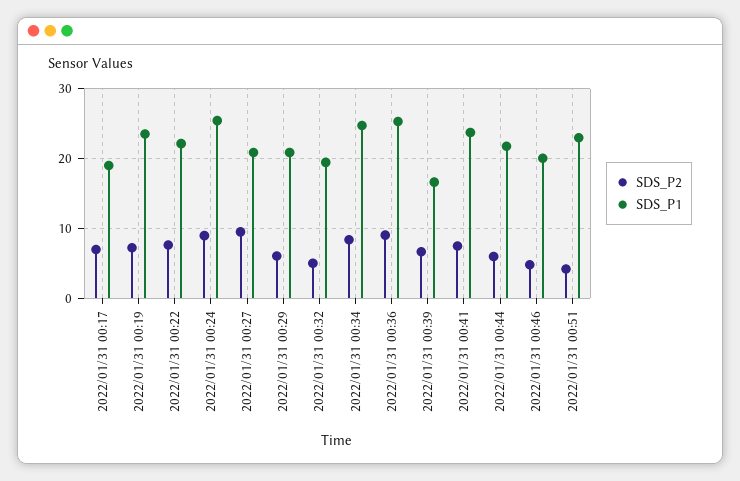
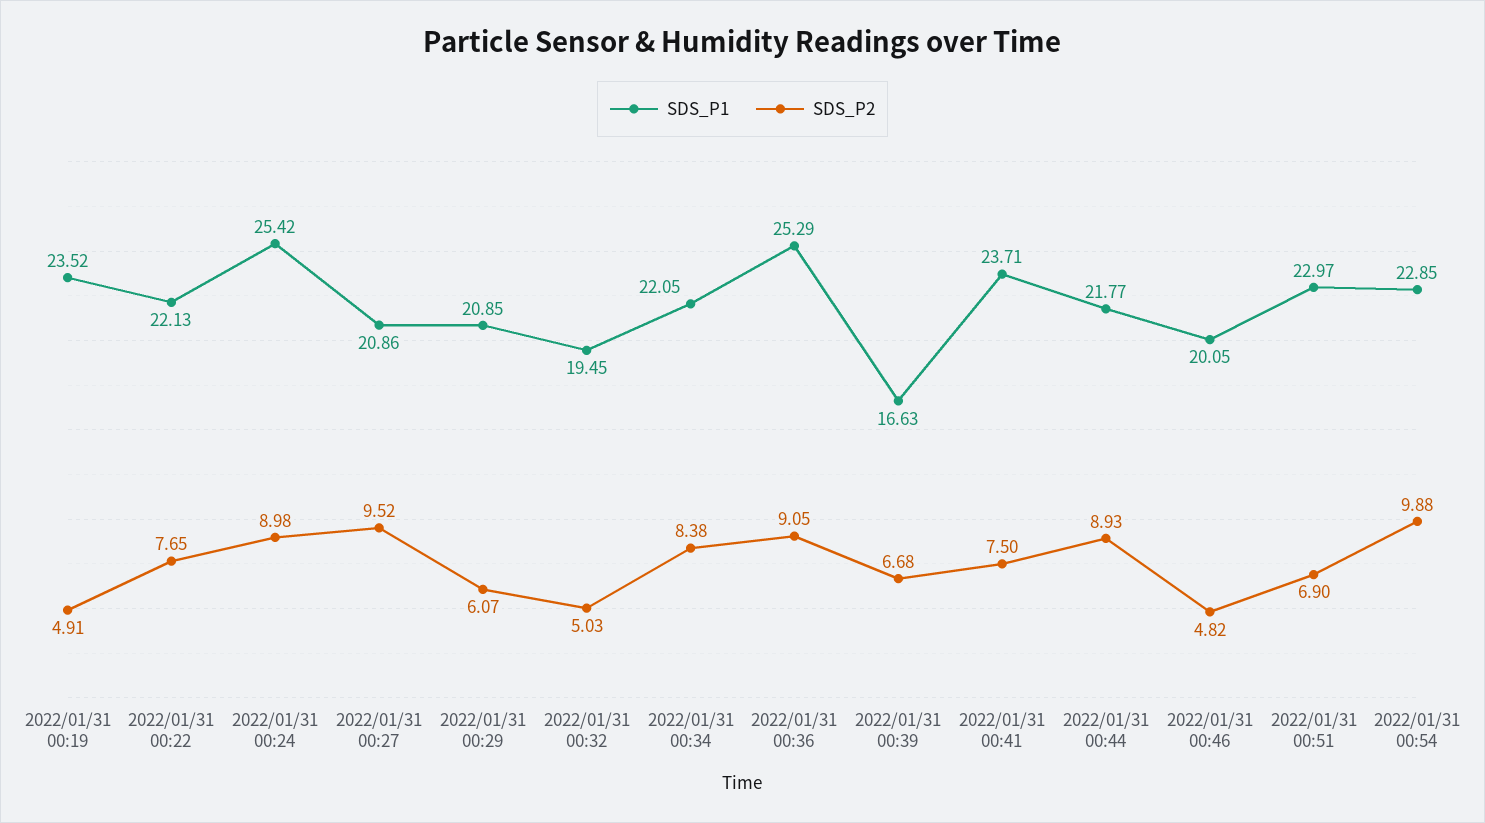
SDS_P2, 2022/01/31 00:17: 7 -> none
SDS_P1, 2022/01/31 00:17: 19 -> none
SDS_P2, 2022/01/31 00:19: 7 -> 4.91
SDS_P1, 2022/01/31 00:34: 25 -> 22.05
SDS_P2, 2022/01/31 00:44: 6 -> 8.93
SDS_P2, 2022/01/31 00:51: 4 -> 6.9
SDS_P1, 2022/01/31 00:54: none -> 22.85
SDS_P2, 2022/01/31 00:54: none -> 9.88

